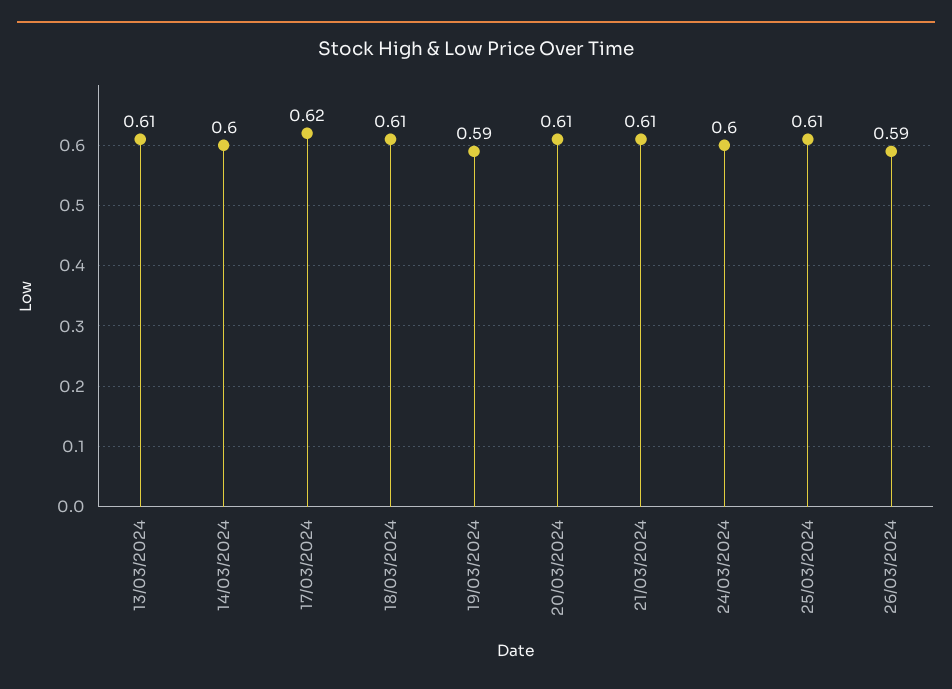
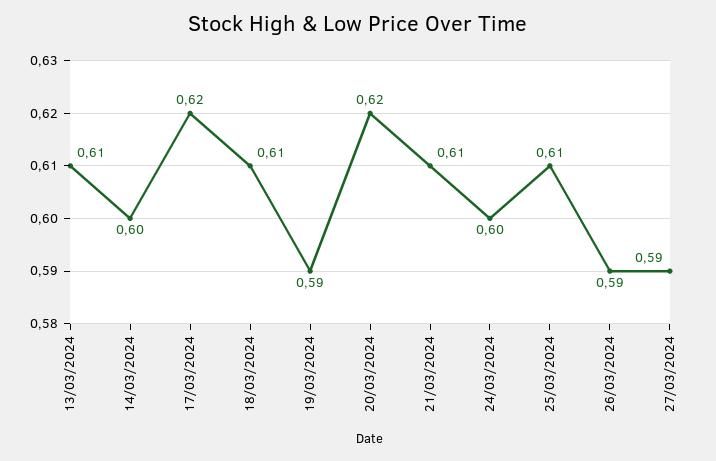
20/03/2024: 0.61 -> 0.62
27/03/2024: none -> 0.59

